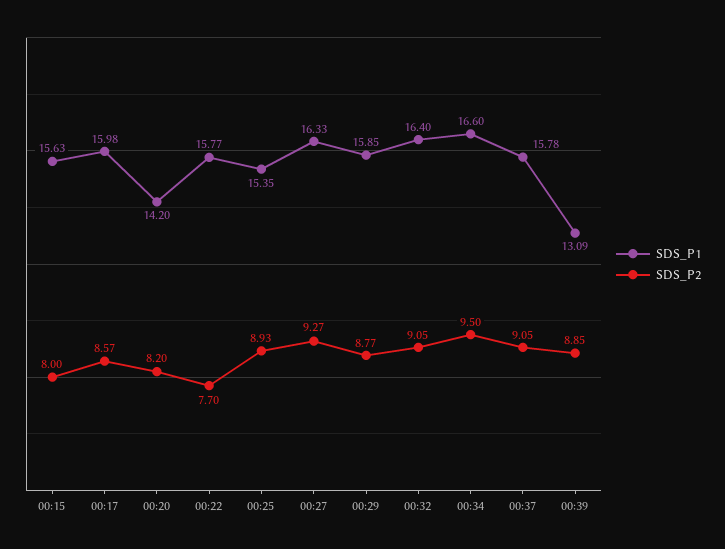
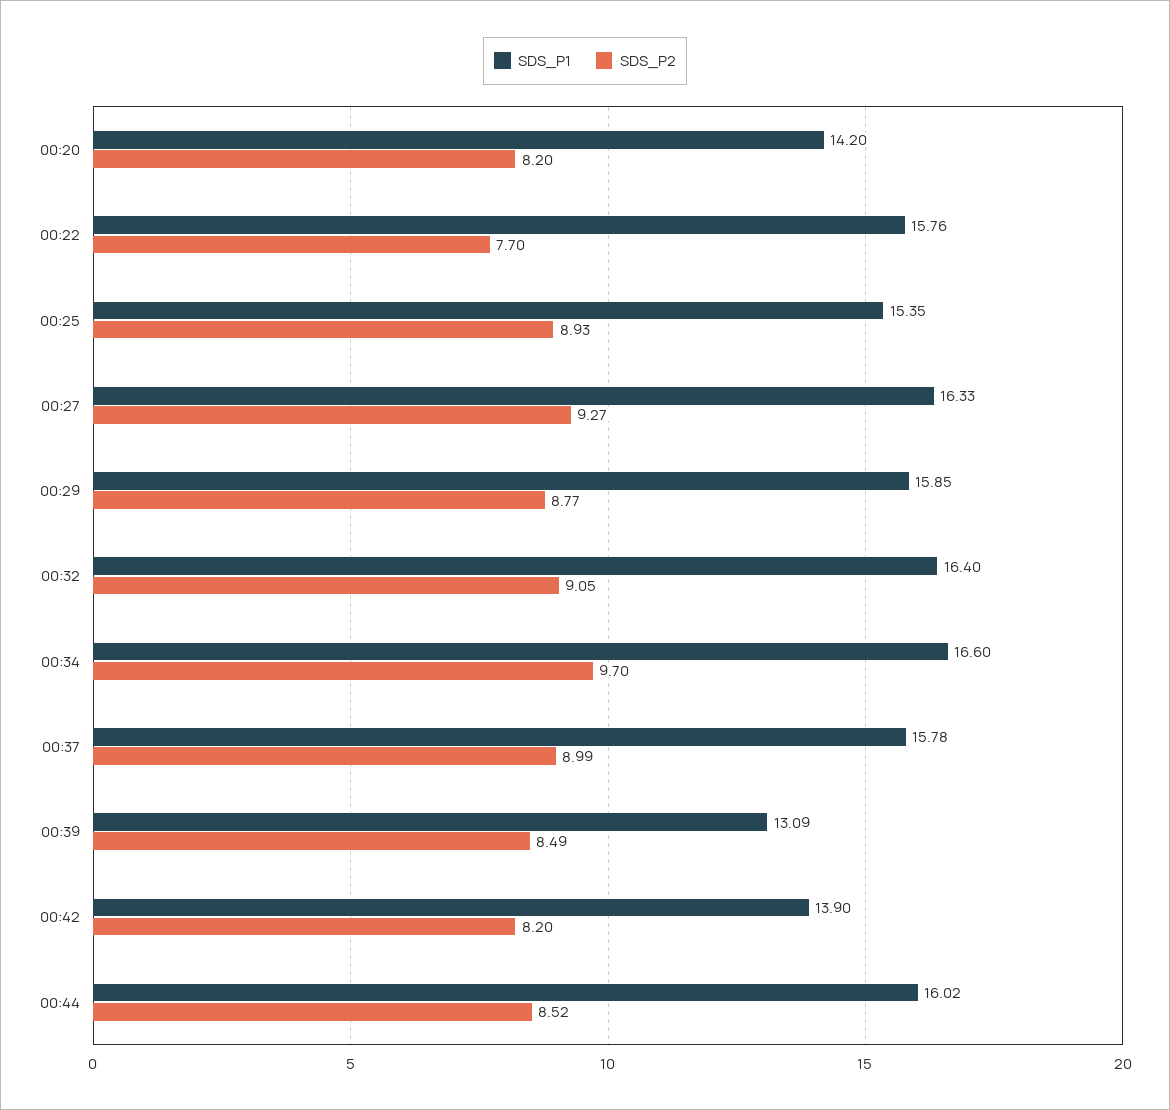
SDS_P1, 00:15: 15.63 -> none
SDS_P2, 00:15: 8 -> none
SDS_P1, 00:17: 15.98 -> none
SDS_P2, 00:17: 8.57 -> none
SDS_P1, 00:22: 15.77 -> 15.76
SDS_P2, 00:34: 9.5 -> 9.7
SDS_P2, 00:37: 9.05 -> 8.99
SDS_P2, 00:39: 8.85 -> 8.49
SDS_P1, 00:42: none -> 13.9
SDS_P2, 00:42: none -> 8.2
SDS_P1, 00:44: none -> 16.02
SDS_P2, 00:44: none -> 8.52

